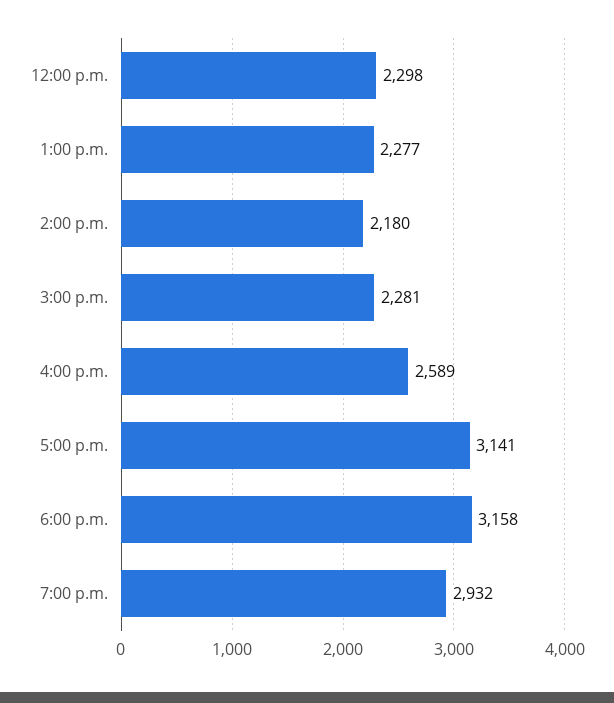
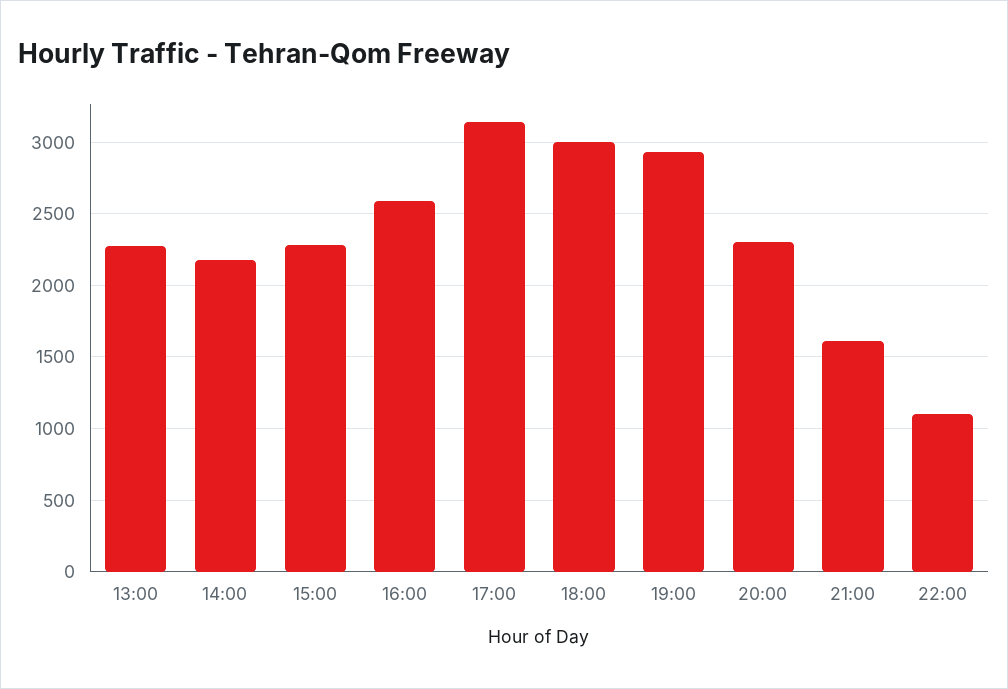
12:00 p.m.: 2298 -> none
6:00 p.m.: 3158 -> 3000
20:00: none -> 2300
21:00: none -> 1600
22:00: none -> 1100

